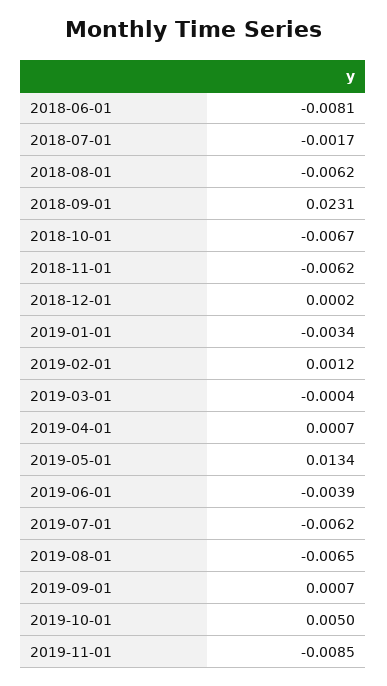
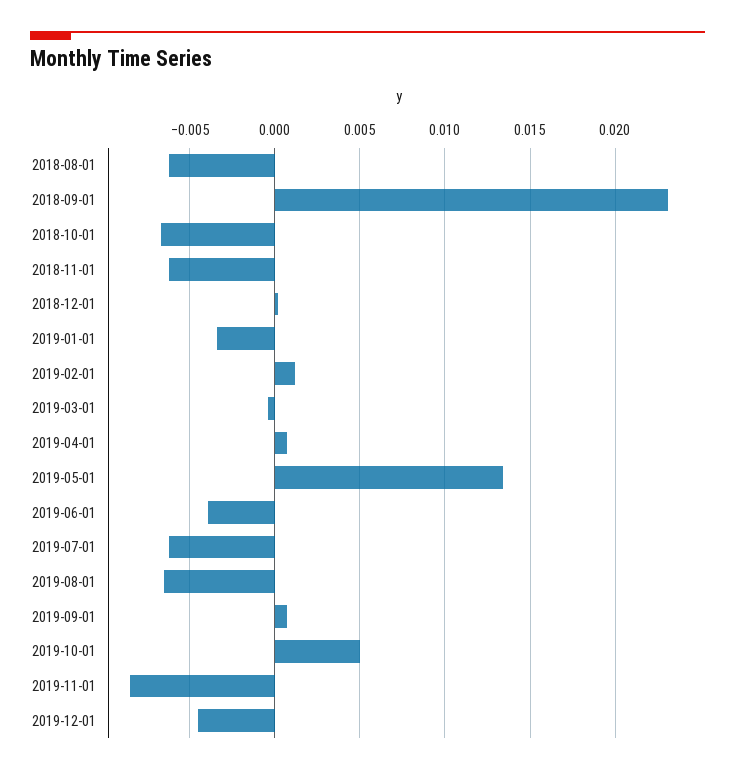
2018-06-01: -0.0081 -> none
2018-07-01: -0.0017 -> none
2019-12-01: none -> -0.0045

